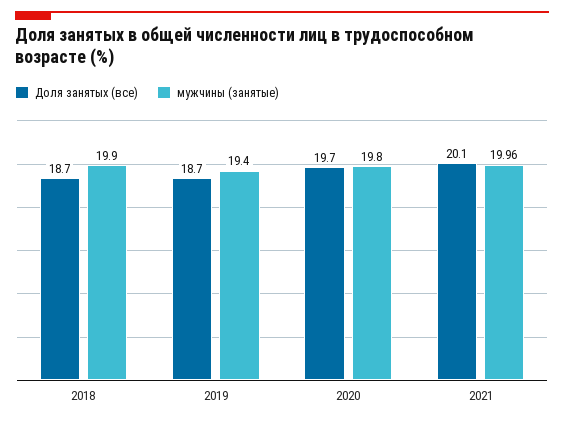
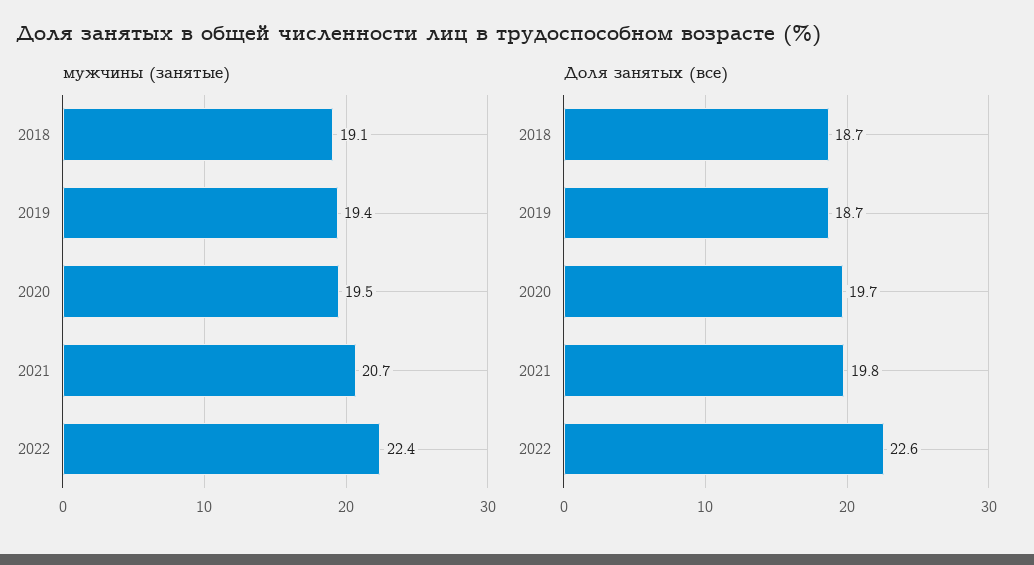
мужчины (занятые), 2018: 19.9 -> 19.1
мужчины (занятые), 2020: 19.8 -> 19.5
Доля занятых (все), 2021: 20.1 -> 19.8
мужчины (занятые), 2021: 19.96 -> 20.7
мужчины (занятые), 2022: none -> 22.4
Доля занятых (все), 2022: none -> 22.6

